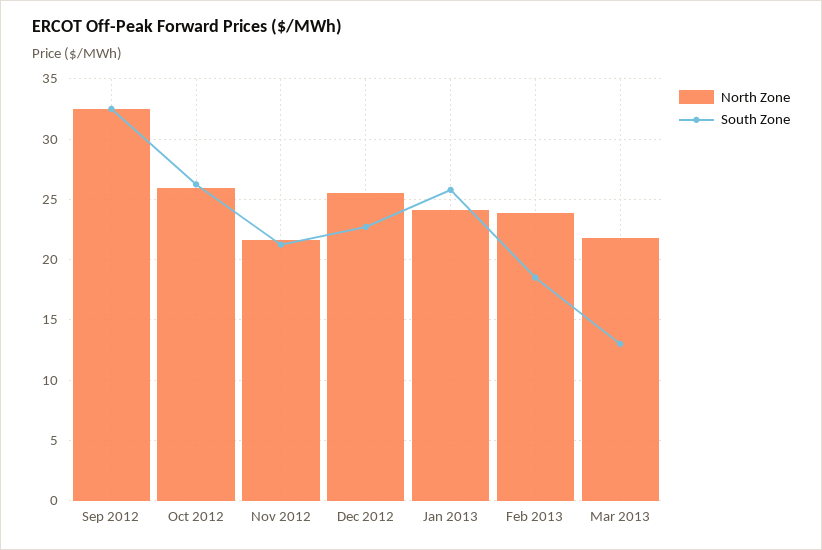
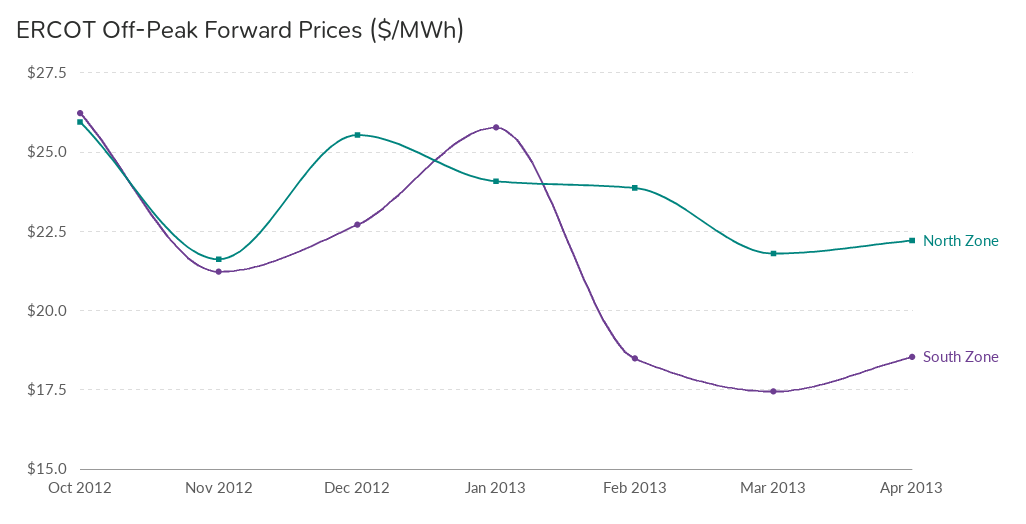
North Zone, Sep 2012: 32.5 -> none
South Zone, Sep 2012: 32.5 -> none
South Zone, Mar 2013: 13 -> 17.5
North Zone, Apr 2013: none -> 22.25
South Zone, Apr 2013: none -> 18.5

